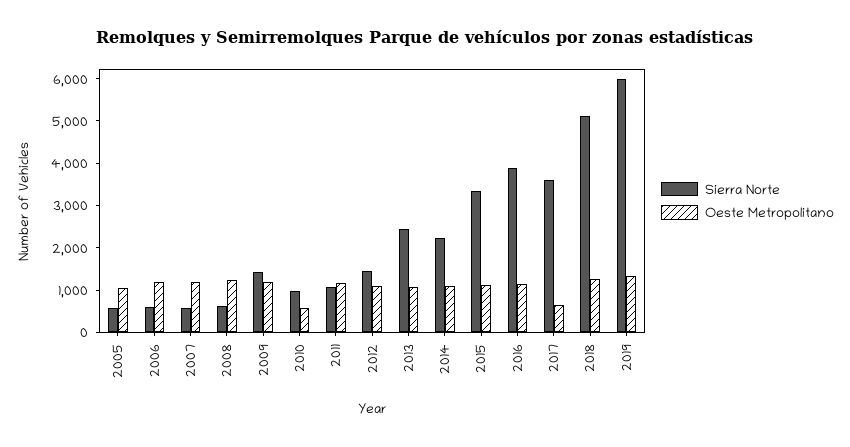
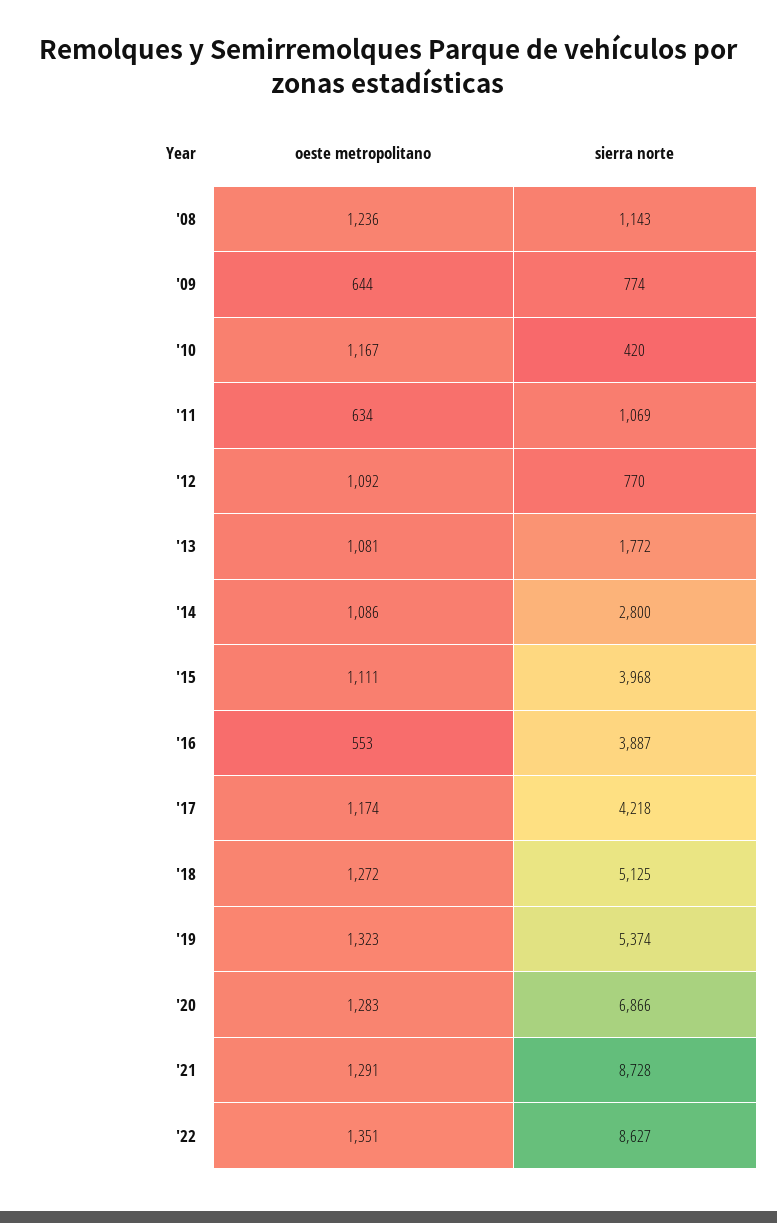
Sierra Norte, 2005: 600 -> none
Oeste Metropolitano, 2005: 1000 -> none
Sierra Norte, 2006: 600 -> none
Oeste Metropolitano, 2006: 1200 -> none
Sierra Norte, 2007: 600 -> none
Oeste Metropolitano, 2007: 1200 -> none
Sierra Norte, 2008: 600 -> 1143
Sierra Norte, 2009: 1400 -> 774
Oeste Metropolitano, 2009: 1200 -> 644
Sierra Norte, 2010: 1000 -> 420
Oeste Metropolitano, 2010: 600 -> 1167
Oeste Metropolitano, 2011: 1200 -> 634
Sierra Norte, 2012: 1400 -> 770
Sierra Norte, 2013: 2400 -> 1772
Sierra Norte, 2014: 2200 -> 2800
Sierra Norte, 2015: 3400 -> 3968
Oeste Metropolitano, 2016: 1200 -> 553
Sierra Norte, 2017: 3600 -> 4218
Oeste Metropolitano, 2017: 600 -> 1174
Sierra Norte, 2019: 6000 -> 5374
Oeste Metropolitano, '20: none -> 1283
Sierra Norte, '20: none -> 6866
Oeste Metropolitano, '21: none -> 1291
Sierra Norte, '21: none -> 8728
Oeste Metropolitano, '22: none -> 1351
Sierra Norte, '22: none -> 8627

